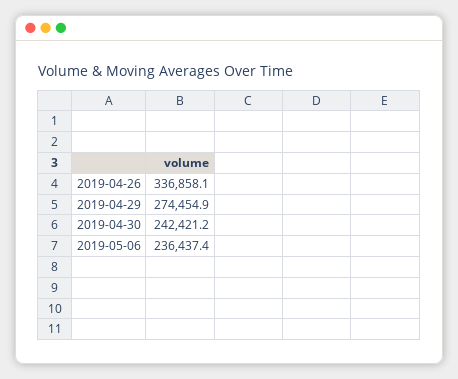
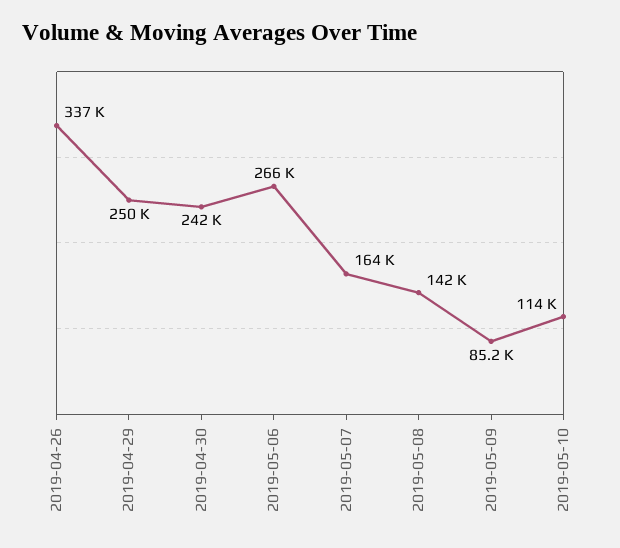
2019-04-29: 274454.9 -> 250000
2019-05-06: 236437.4 -> 266000
2019-05-07: none -> 164000
2019-05-08: none -> 142000
2019-05-09: none -> 85200
2019-05-10: none -> 114000

